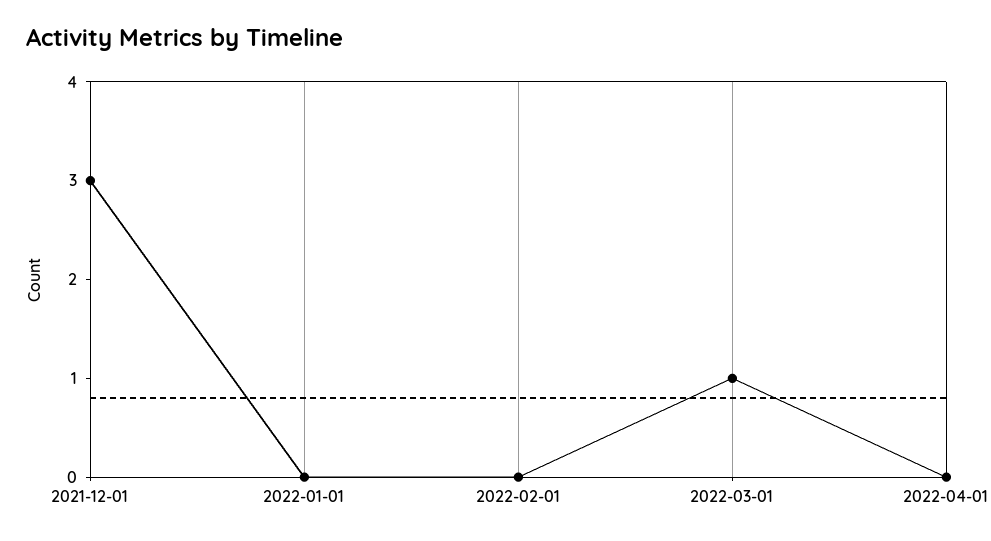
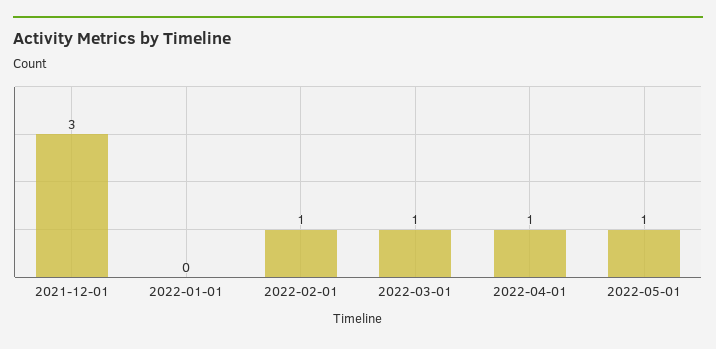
2022-02-01: 0 -> 1
2022-04-01: 0 -> 1
2022-05-01: none -> 1

